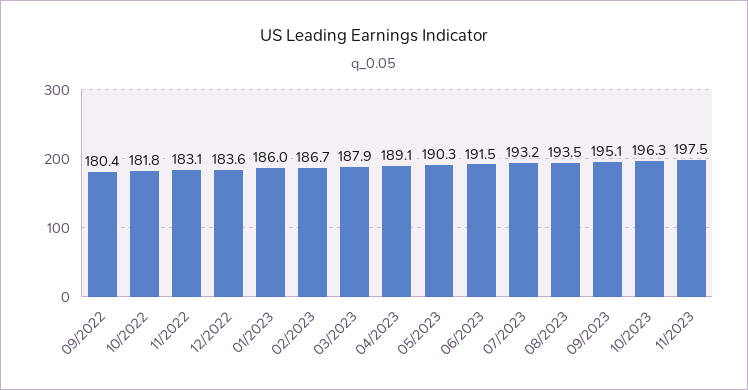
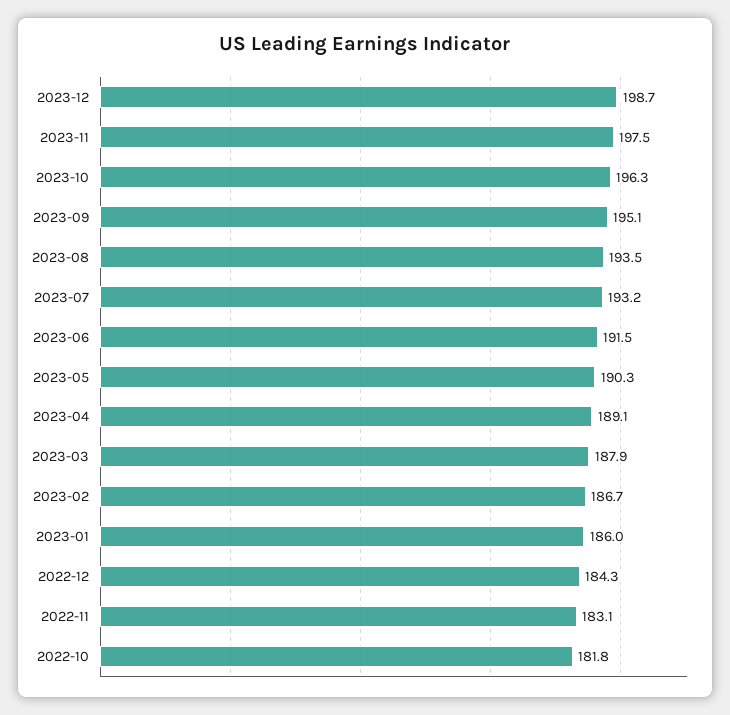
09/2022: 180.4 -> none
12/2022: 183.6 -> 184.3
2023-12: none -> 198.7

